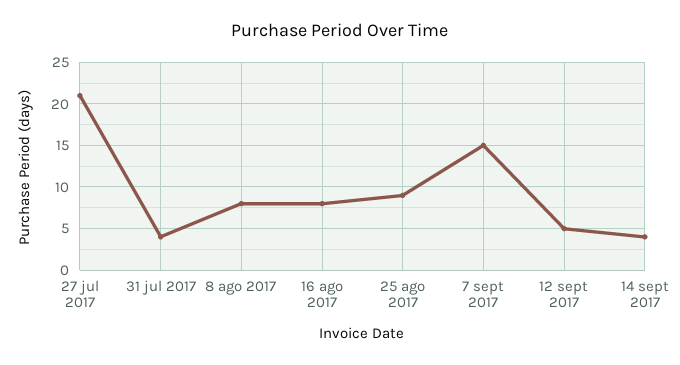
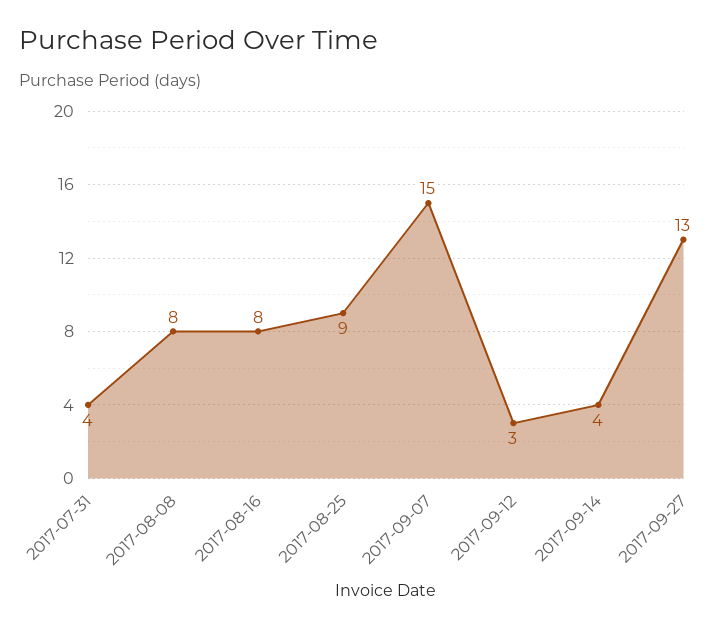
27 jul 2017: 21 -> none
12 sept 2017: 5 -> 3
2017-09-27: none -> 13

